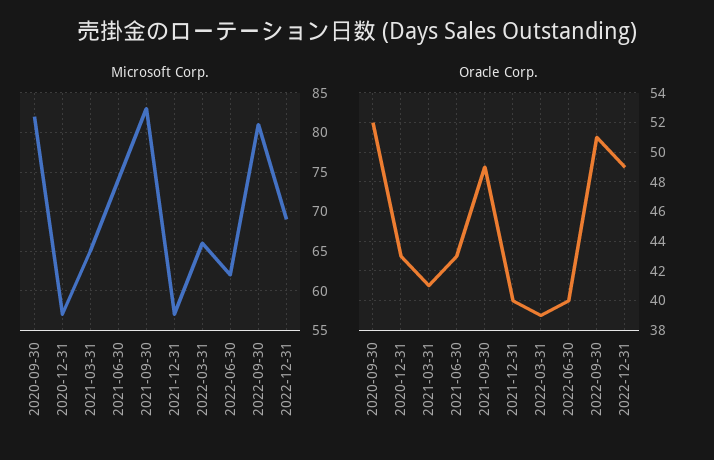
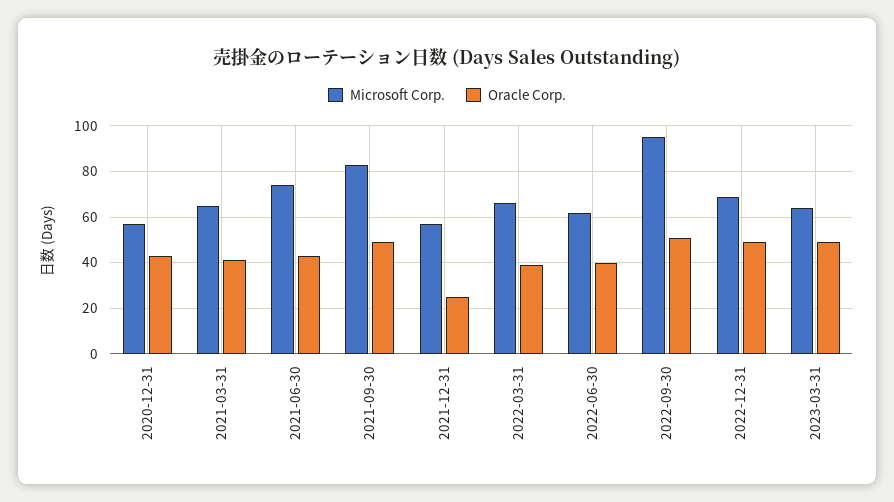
Microsoft Corp., 2020-09-30: 82 -> none
Microsoft Corp., 2022-09-30: 81 -> 95
Oracle Corp., 2020-09-30: 52 -> none
Oracle Corp., 2021-12-31: 40 -> 25
Microsoft Corp., 2023-03-31: none -> 65
Oracle Corp., 2023-03-31: none -> 50

